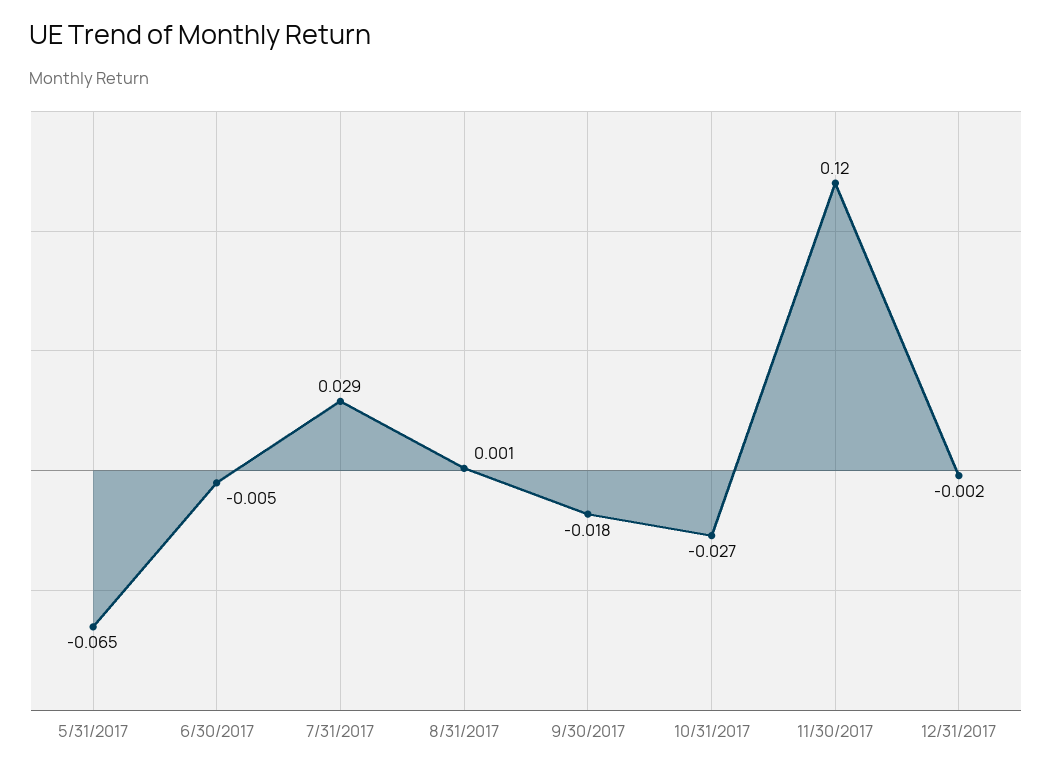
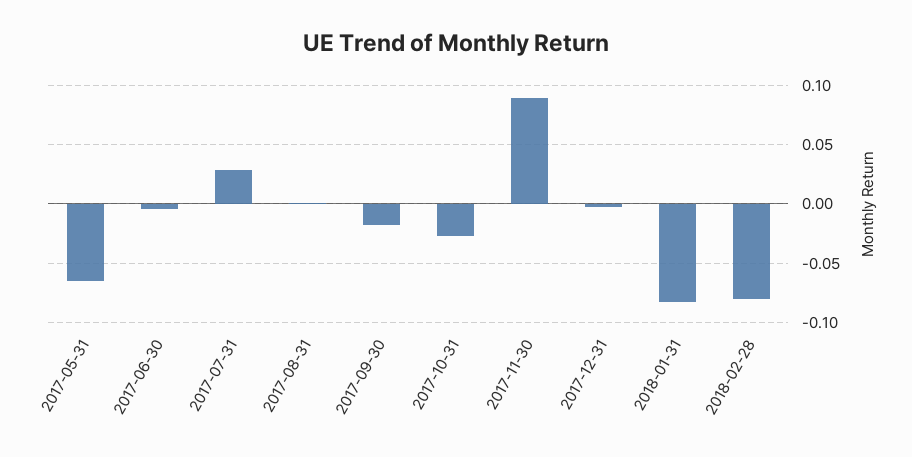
11/30/2017: 0.12 -> 0.09
2018-01-31: none -> -0.08
2018-02-28: none -> -0.08

